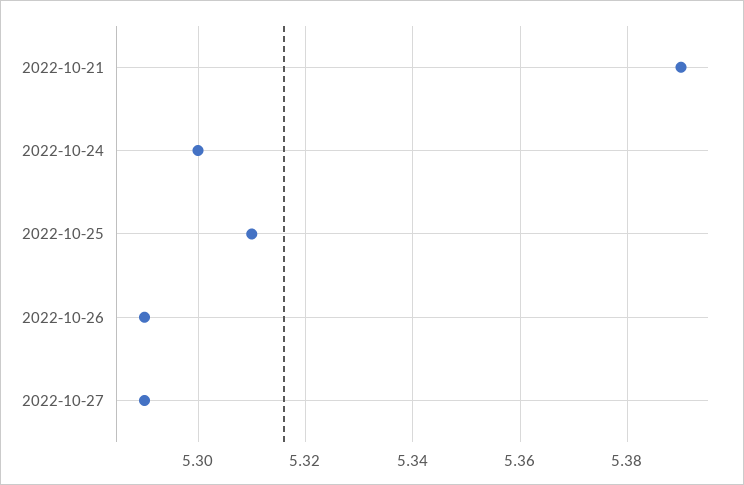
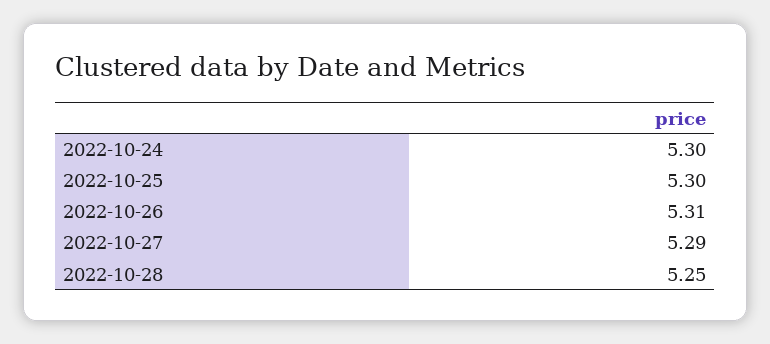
2022-10-21: 5.39 -> none
2022-10-25: 5.31 -> 5.3
2022-10-26: 5.29 -> 5.31
2022-10-28: none -> 5.25

